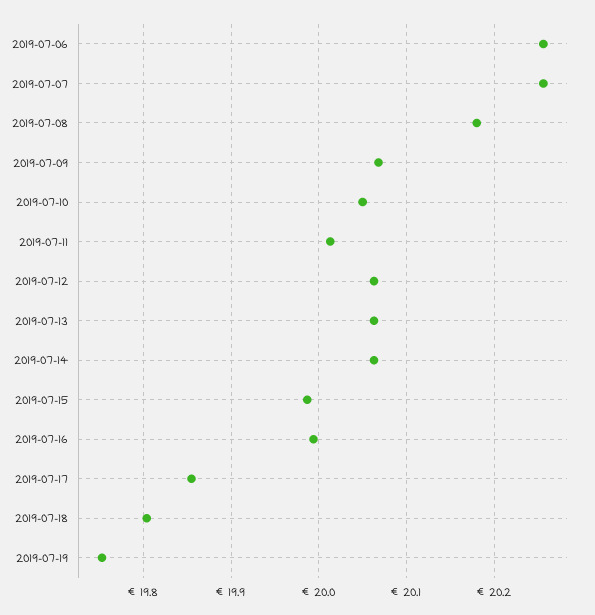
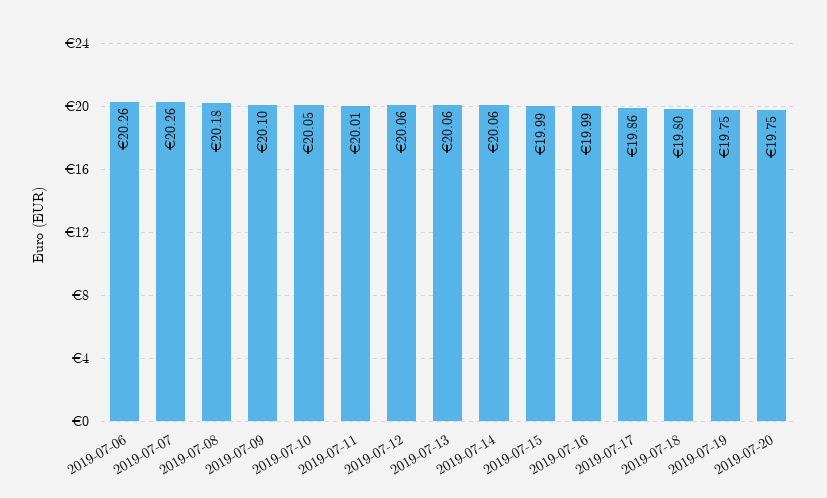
2019-07-09: 20.07 -> 20.1
2019-07-20: none -> 19.75

